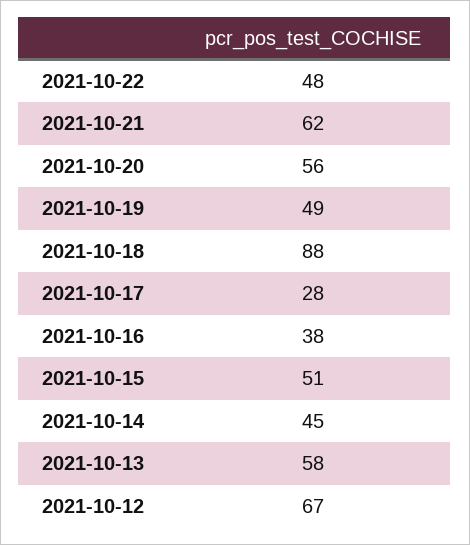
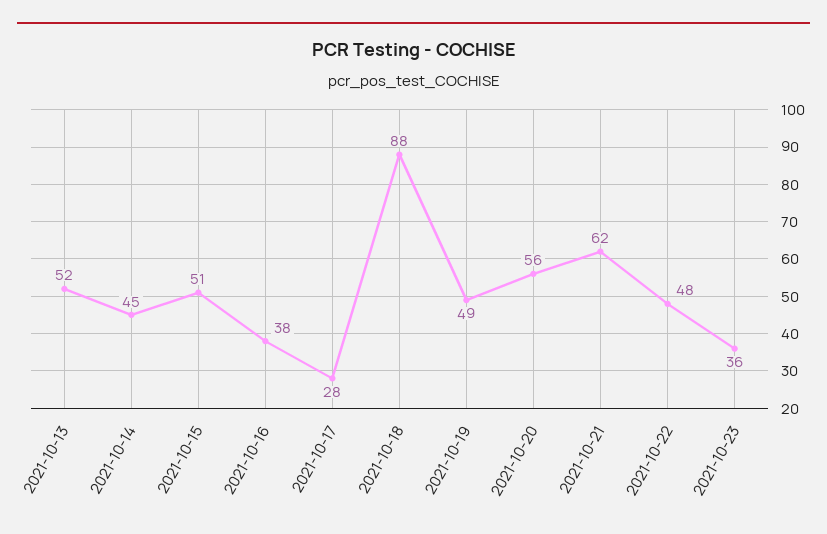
2021-10-13: 58 -> 52
2021-10-12: 67 -> none
2021-10-23: none -> 36

